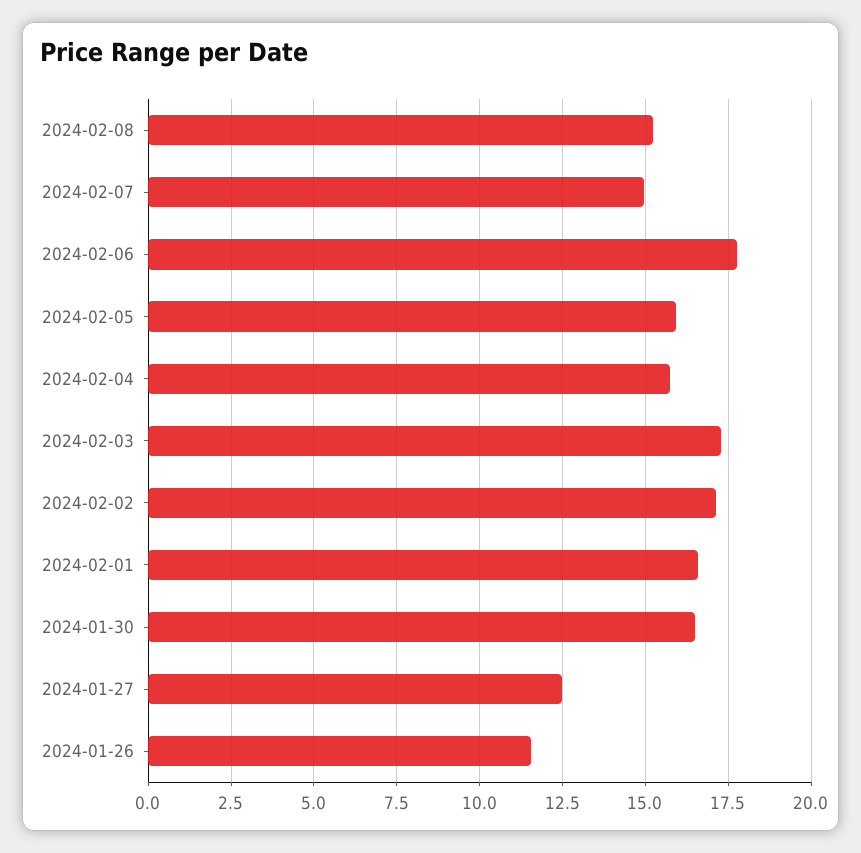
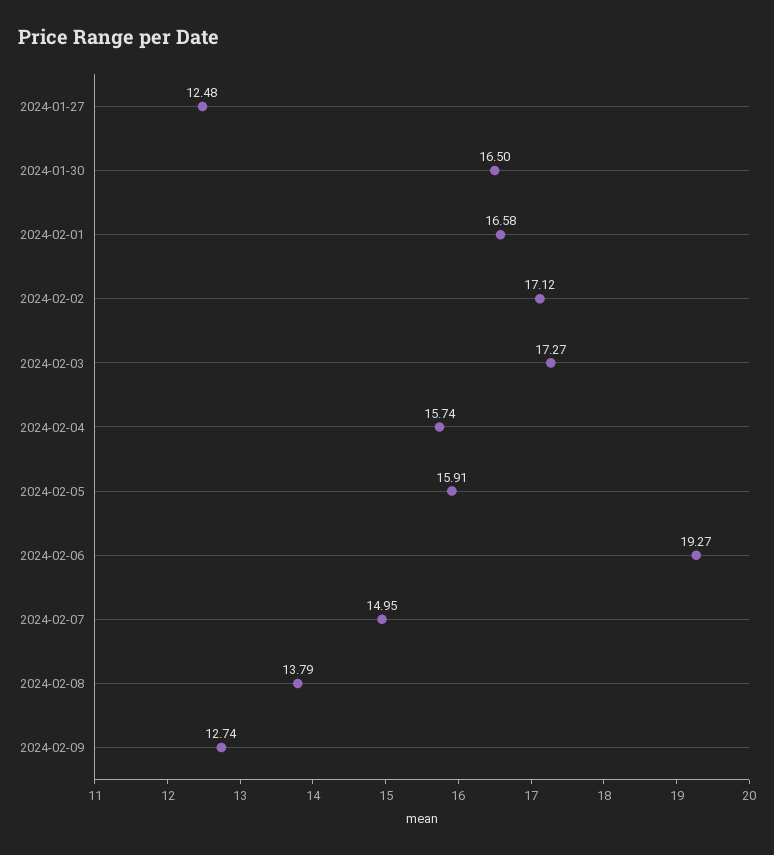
2024-02-08: 15.25 -> 13.79
2024-02-06: 17.75 -> 19.27
2024-01-26: 11.5 -> none
2024-02-09: none -> 12.74

